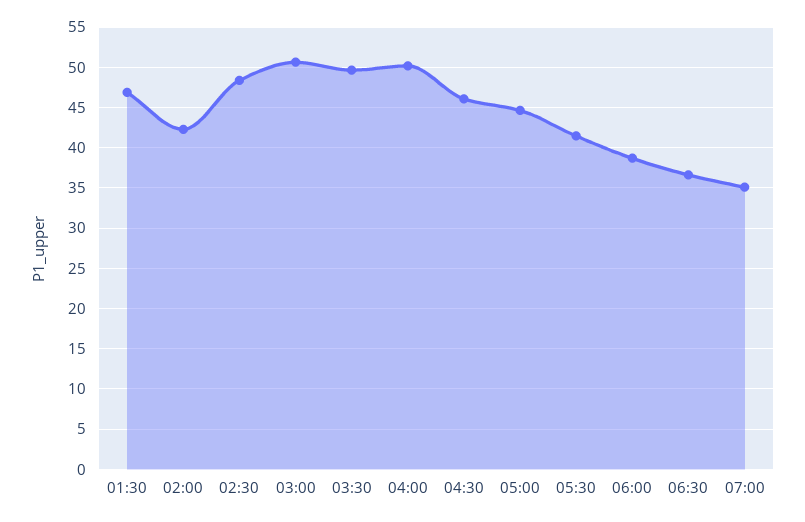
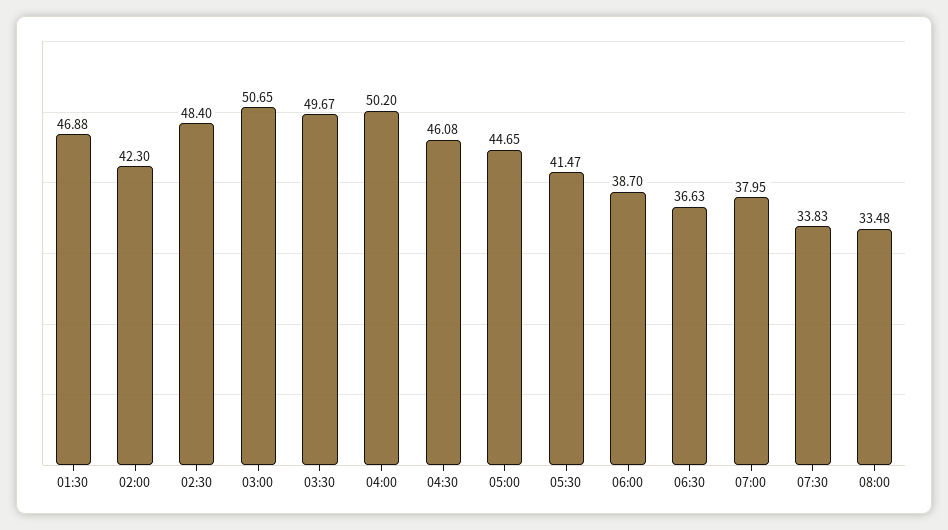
07:00: 35 -> 37.95
07:30: none -> 33.83
08:00: none -> 33.48

